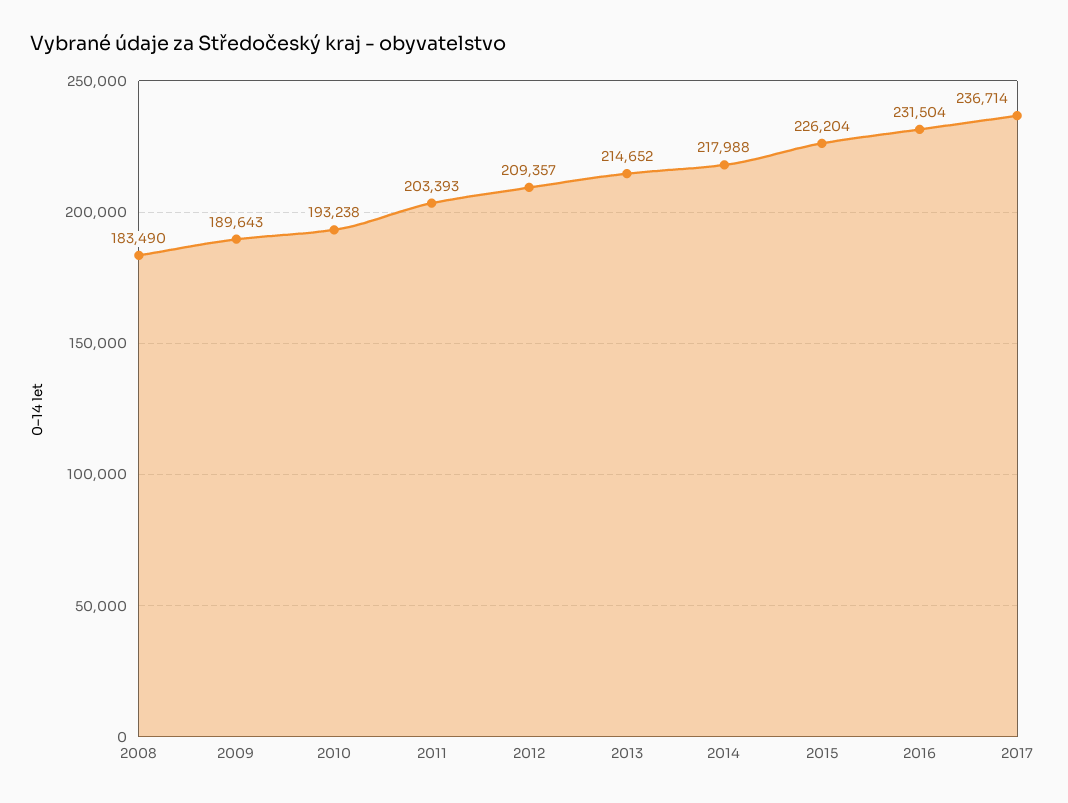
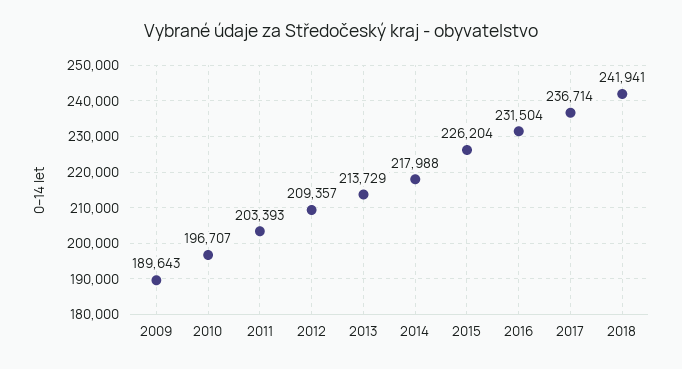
2008: 183490 -> none
2010: 193238 -> 196707
2013: 214652 -> 213729
2018: none -> 241941

